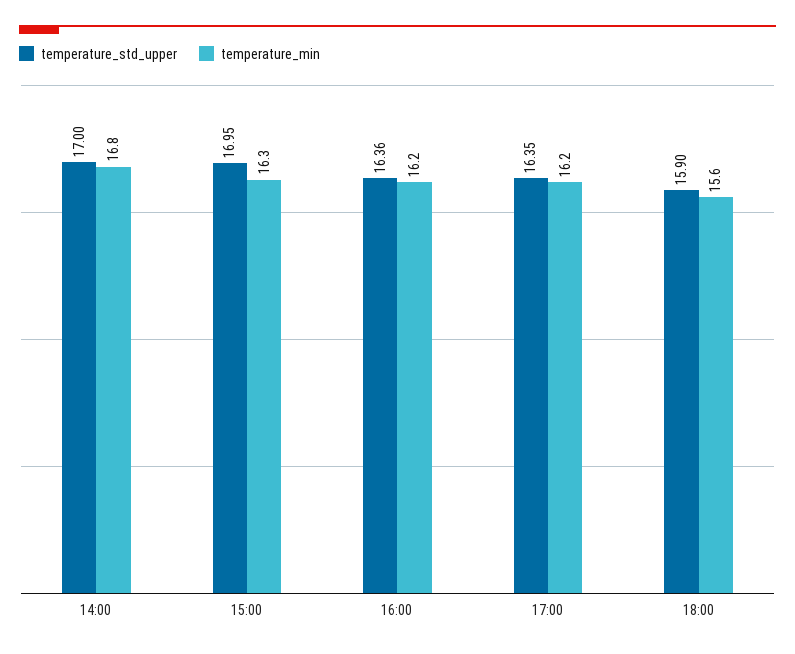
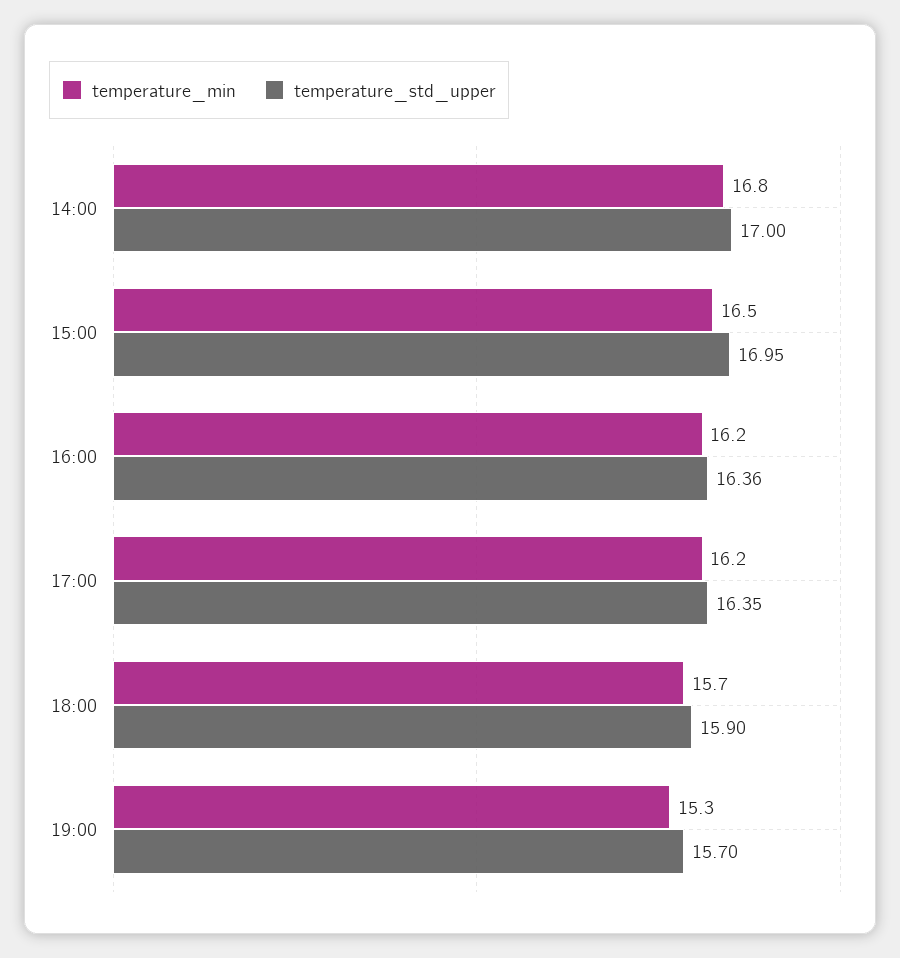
temperature_min, 15:00: 16.3 -> 16.5
temperature_min, 18:00: 15.6 -> 15.7
temperature_min, 19:00: none -> 15.3
temperature_std_upper, 19:00: none -> 15.7

